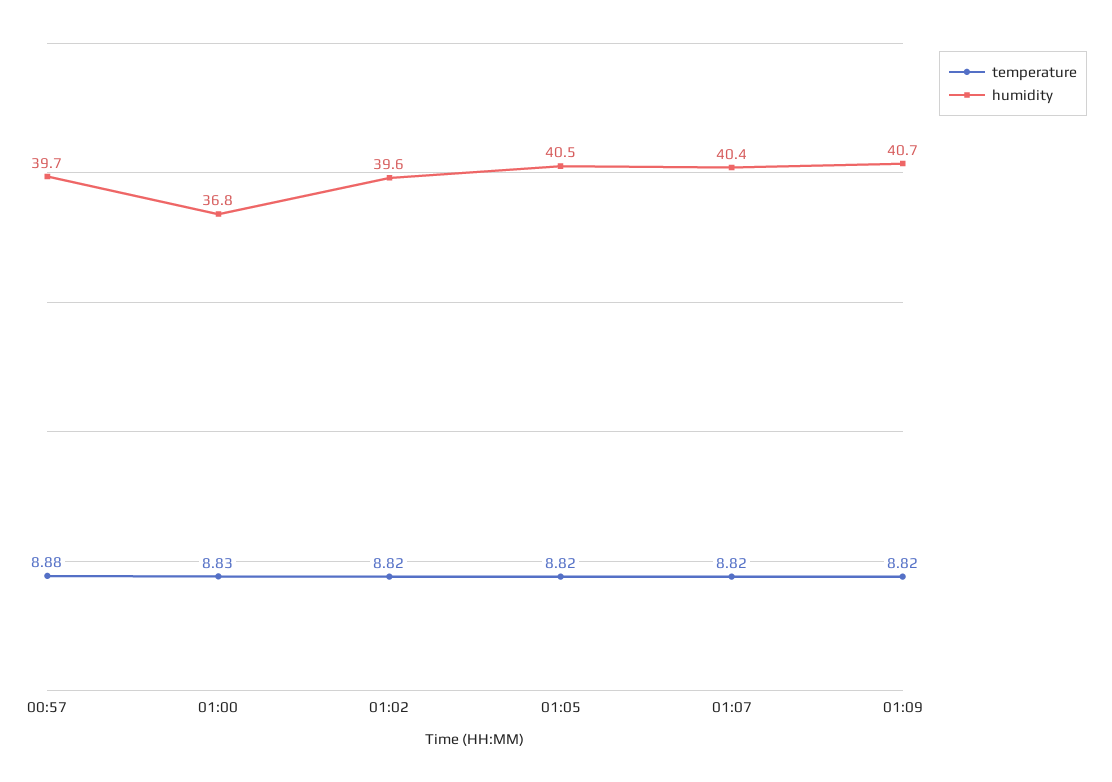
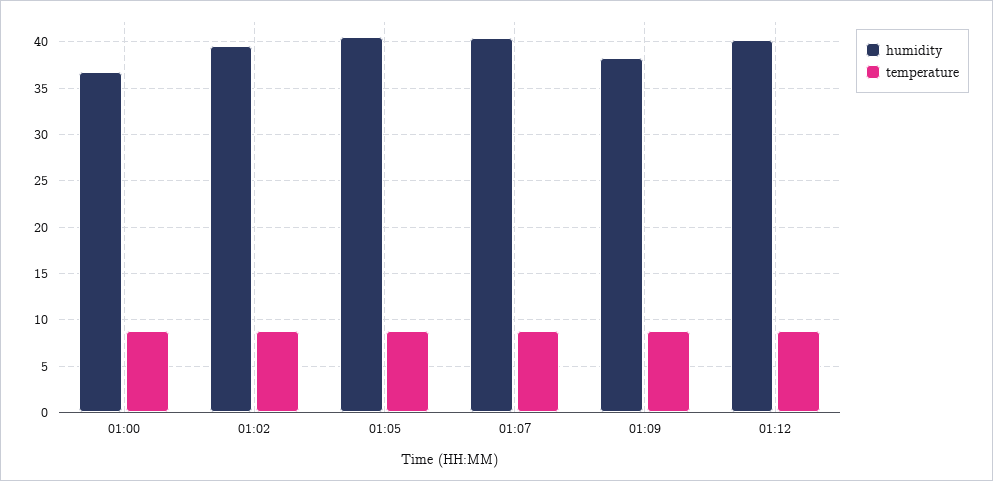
temperature, 00:57: 8.88 -> none
humidity, 00:57: 39.7 -> none
humidity, 01:09: 40.7 -> 38
humidity, 01:12: none -> 40
temperature, 01:12: none -> 9

